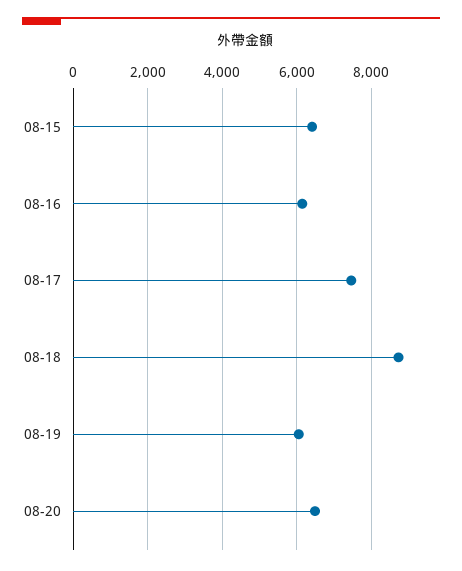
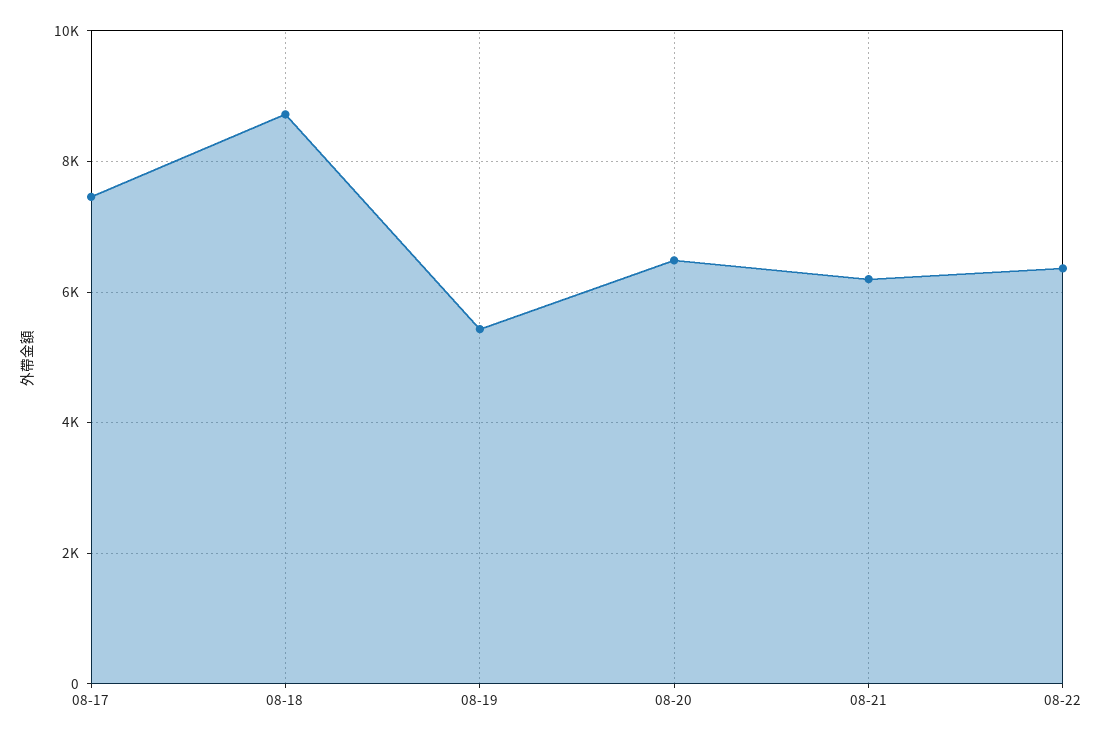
08-15: 6400 -> none
08-16: 6200 -> none
08-19: 6000 -> 5400
08-21: none -> 6200
08-22: none -> 6400

